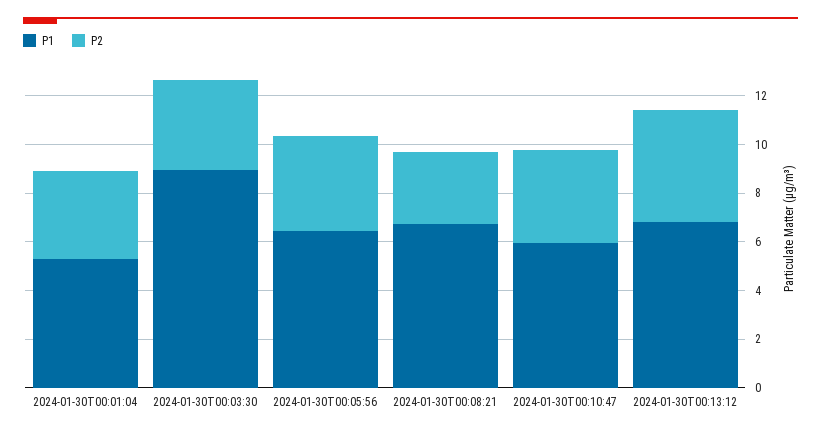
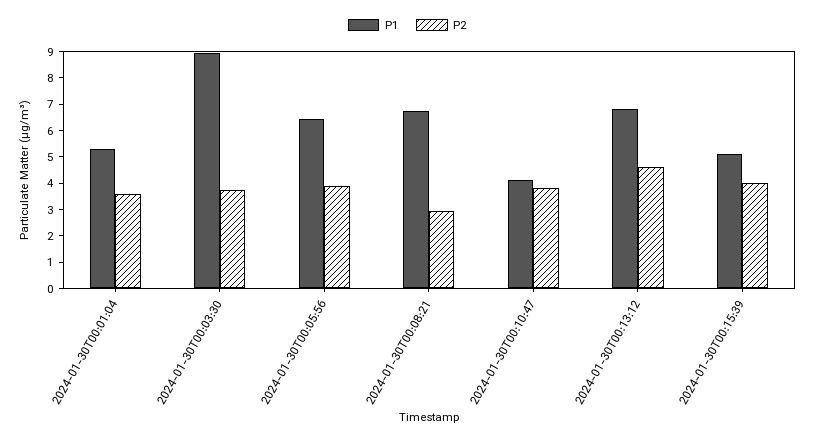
P1, 2024-01-30T00:10:47: 6 -> 4
P1, 2024-01-30T00:15:39: none -> 5
P2, 2024-01-30T00:15:39: none -> 4

